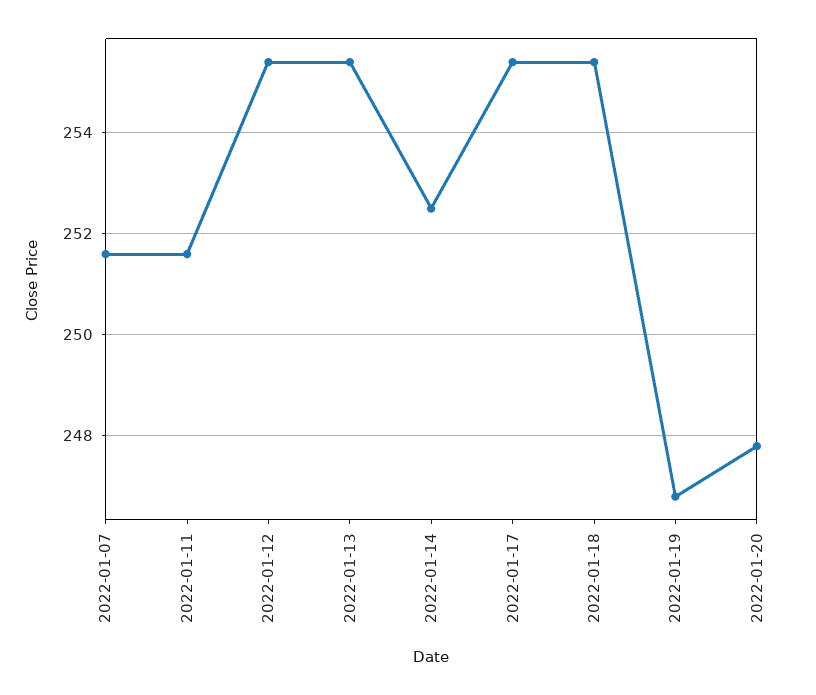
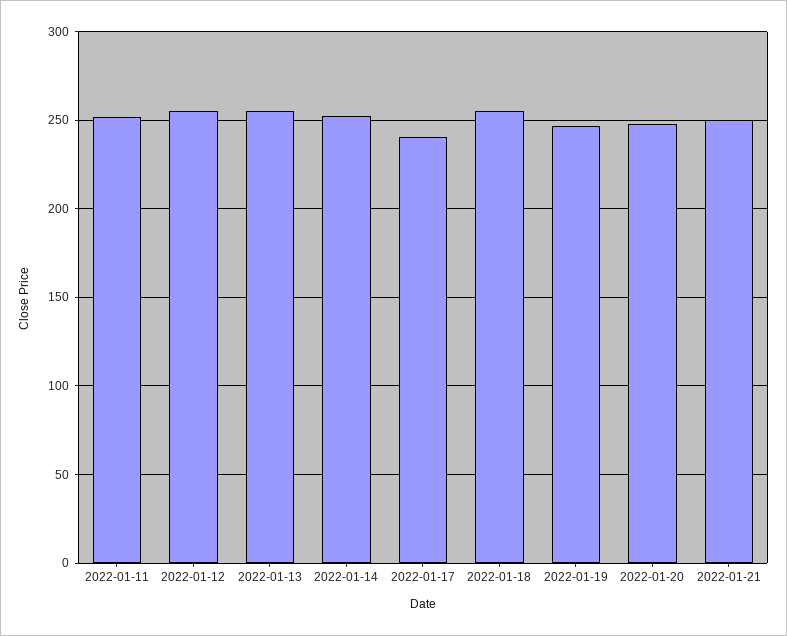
2022-01-07: 251.5 -> none
2022-01-17: 255.5 -> 240
2022-01-21: none -> 250

